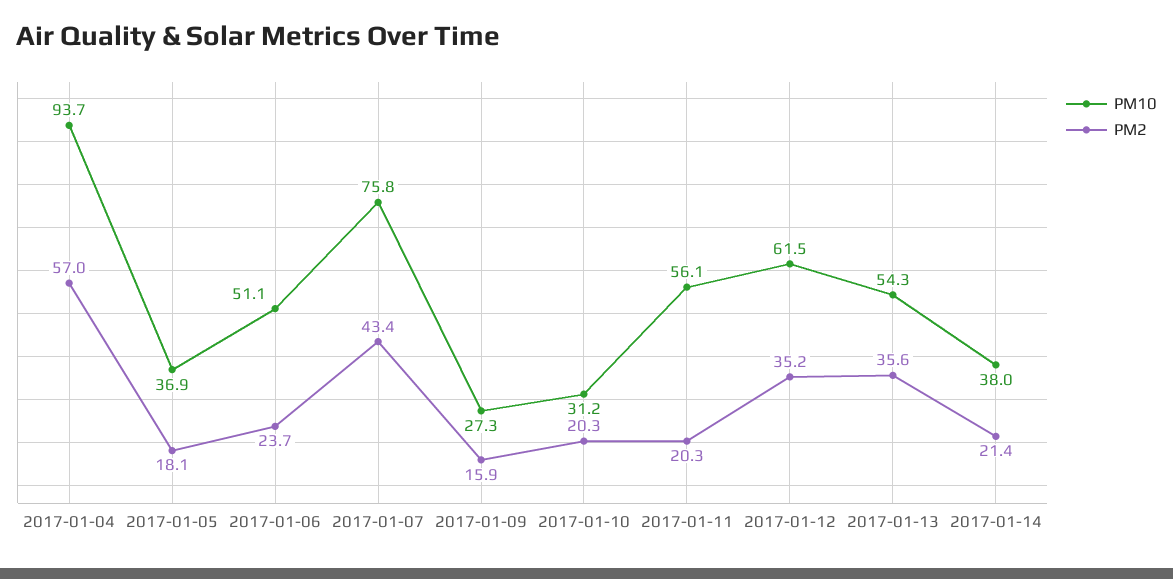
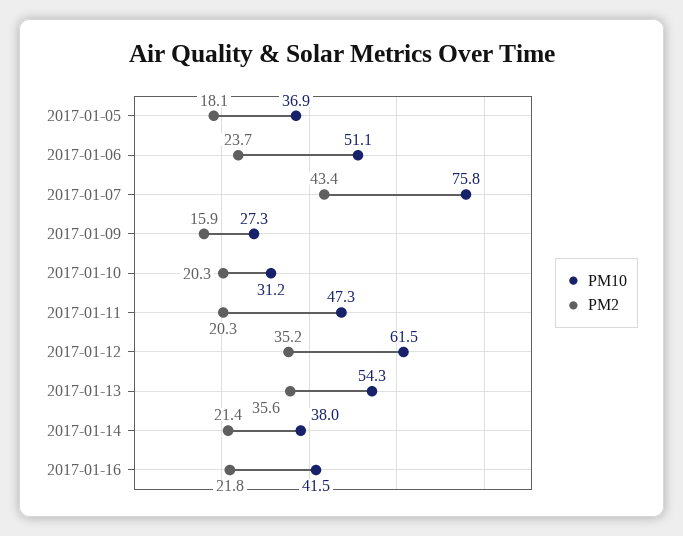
PM10, 2017-01-04: 93.7 -> none
PM2, 2017-01-04: 57 -> none
PM10, 2017-01-11: 56.1 -> 47.3
PM10, 2017-01-16: none -> 41.5
PM2, 2017-01-16: none -> 21.8

